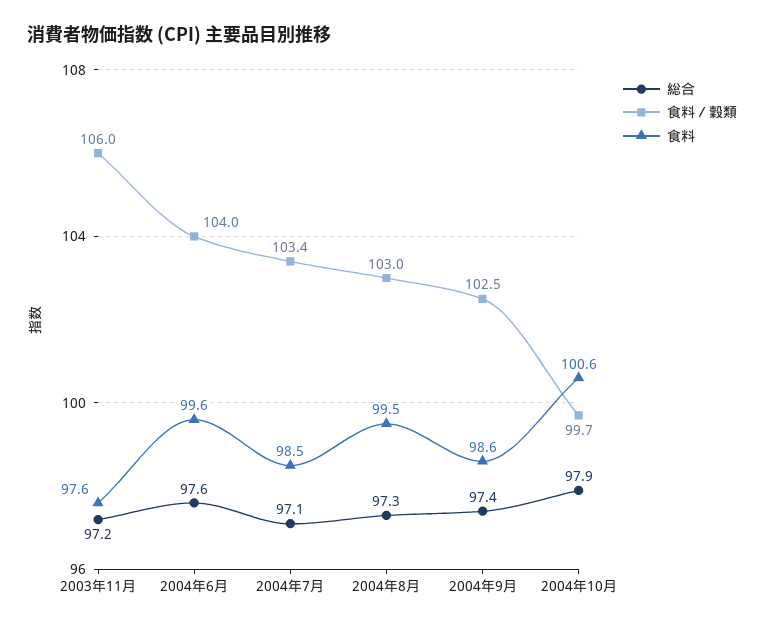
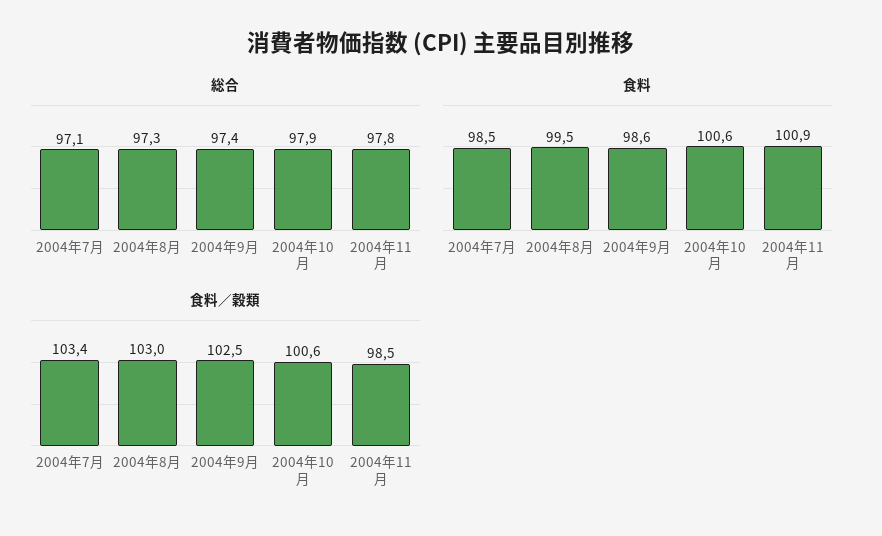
総合, 2003年11月: 97.2 -> none
食料／穀類, 2003年11月: 106 -> none
食料, 2003年11月: 97.6 -> none
総合, 2004年6月: 97.6 -> none
食料／穀類, 2004年6月: 104 -> none
食料, 2004年6月: 99.6 -> none
食料／穀類, 2004年10月: 99.7 -> 100.6
総合, 2004年11月: none -> 97.8
食料, 2004年11月: none -> 100.9
食料／穀類, 2004年11月: none -> 98.5

